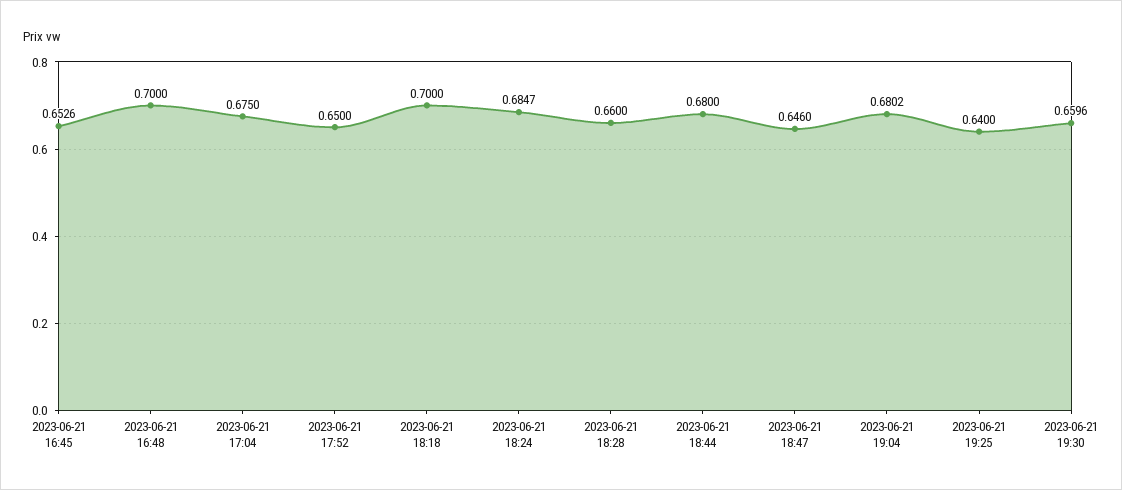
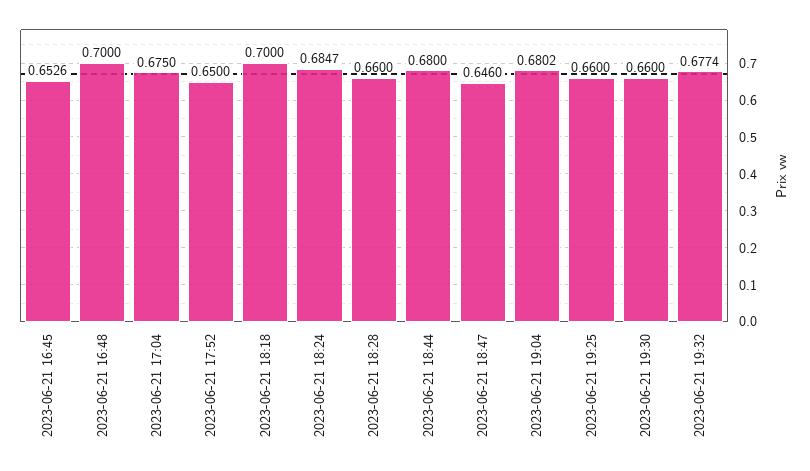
2023-06-21 19:25: 0.64 -> 0.66
2023-06-21 19:30: 0.6596 -> 0.66
2023-06-21 19:32: none -> 0.6774

